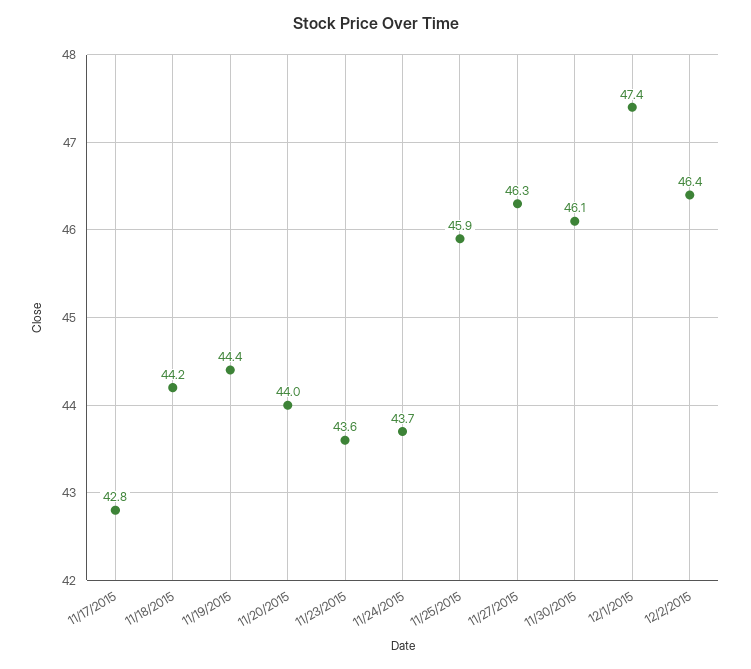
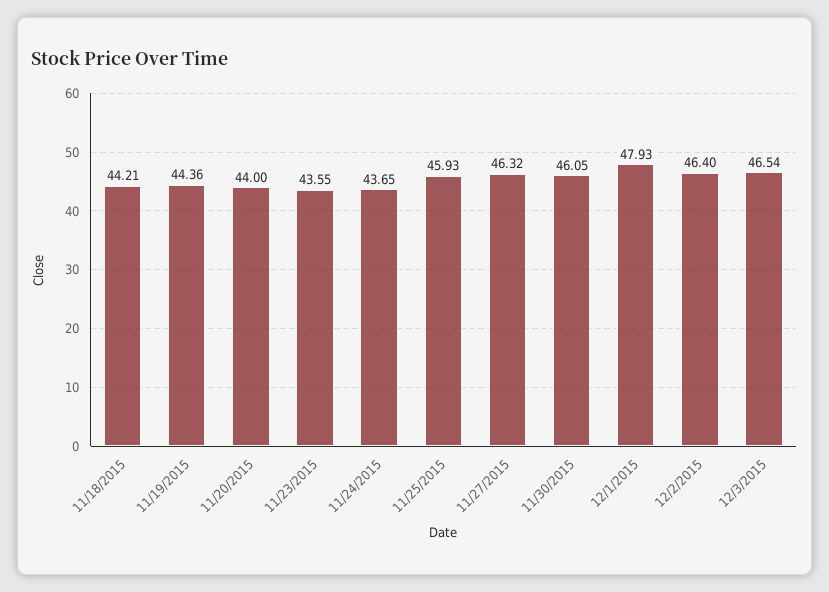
11/17/2015: 42.8 -> none
12/1/2015: 47.4 -> 47.93
12/3/2015: none -> 46.54

